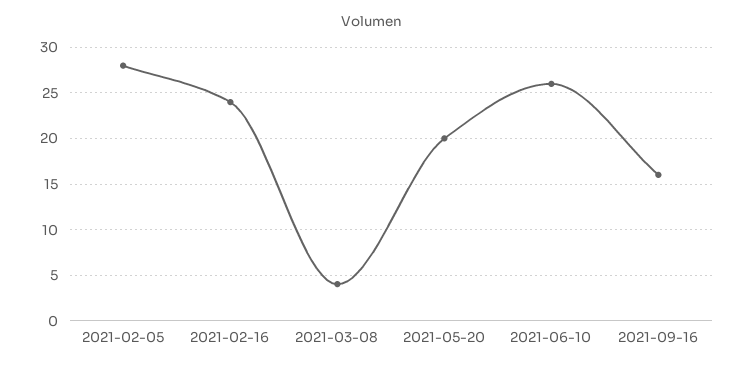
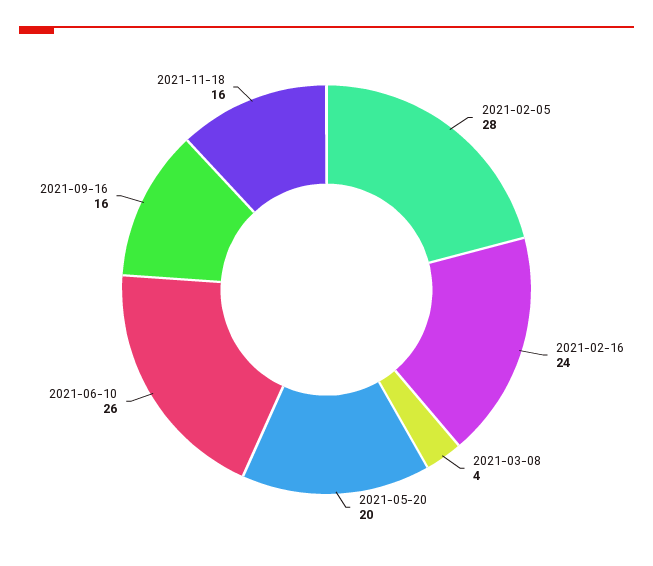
2021-11-18: none -> 16

